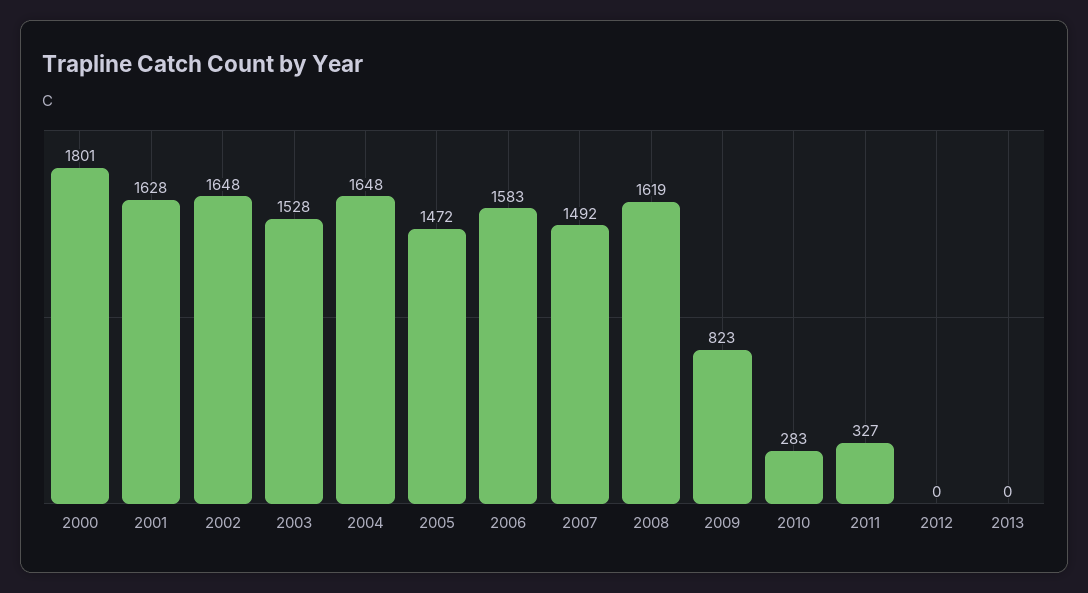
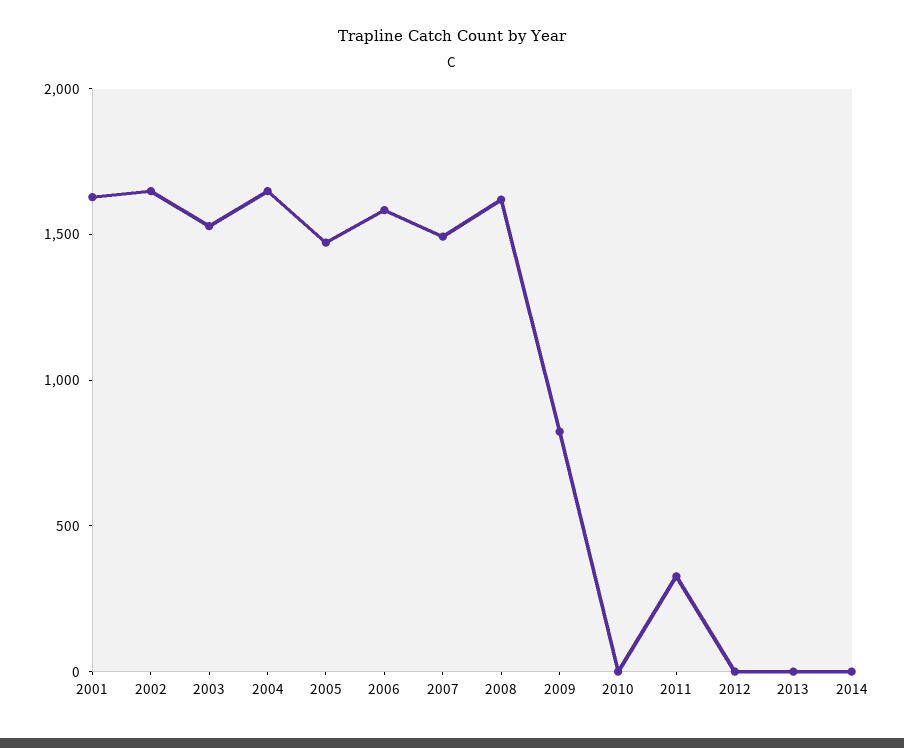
2000: 1801 -> none
2010: 283 -> 0
2014: none -> 0

